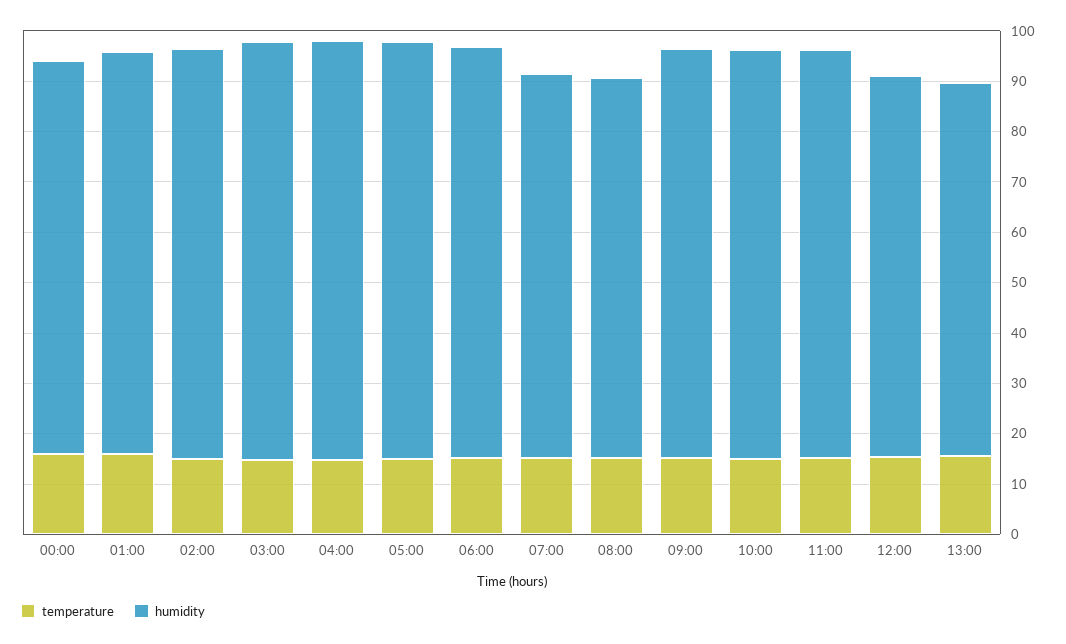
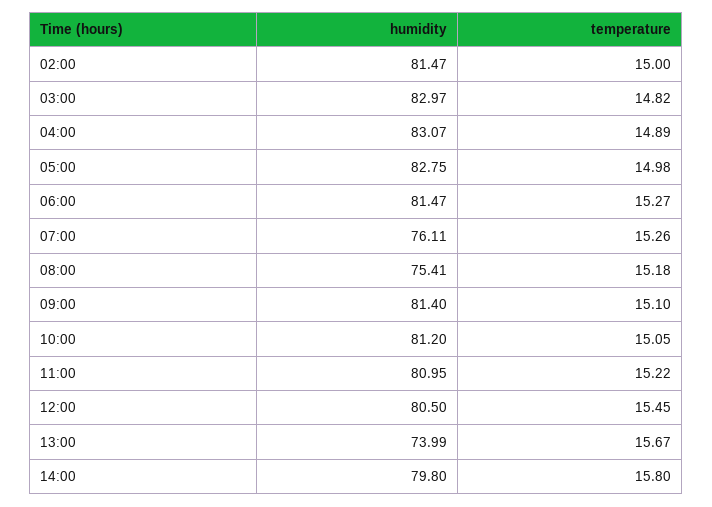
temperature, 00:00: 16 -> none
humidity, 00:00: 78 -> none
temperature, 01:00: 16 -> none
humidity, 01:00: 80 -> none
humidity, 12:00: 76 -> 80.5
humidity, 14:00: none -> 79.8
temperature, 14:00: none -> 15.8

